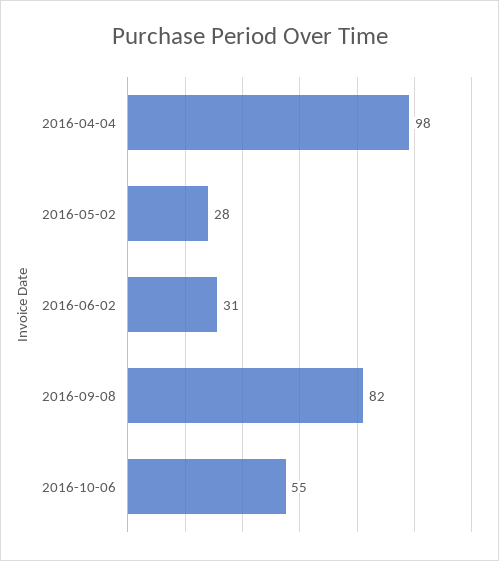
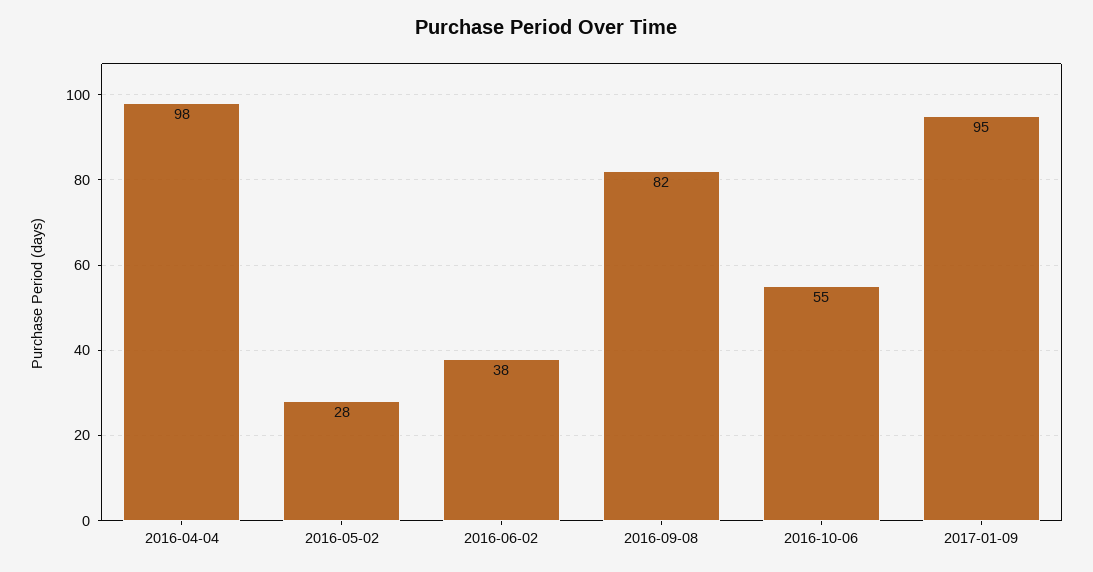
2016-06-02: 31 -> 38
2017-01-09: none -> 95

